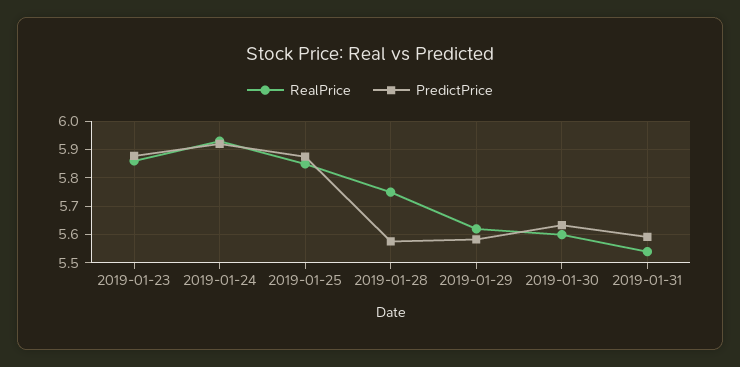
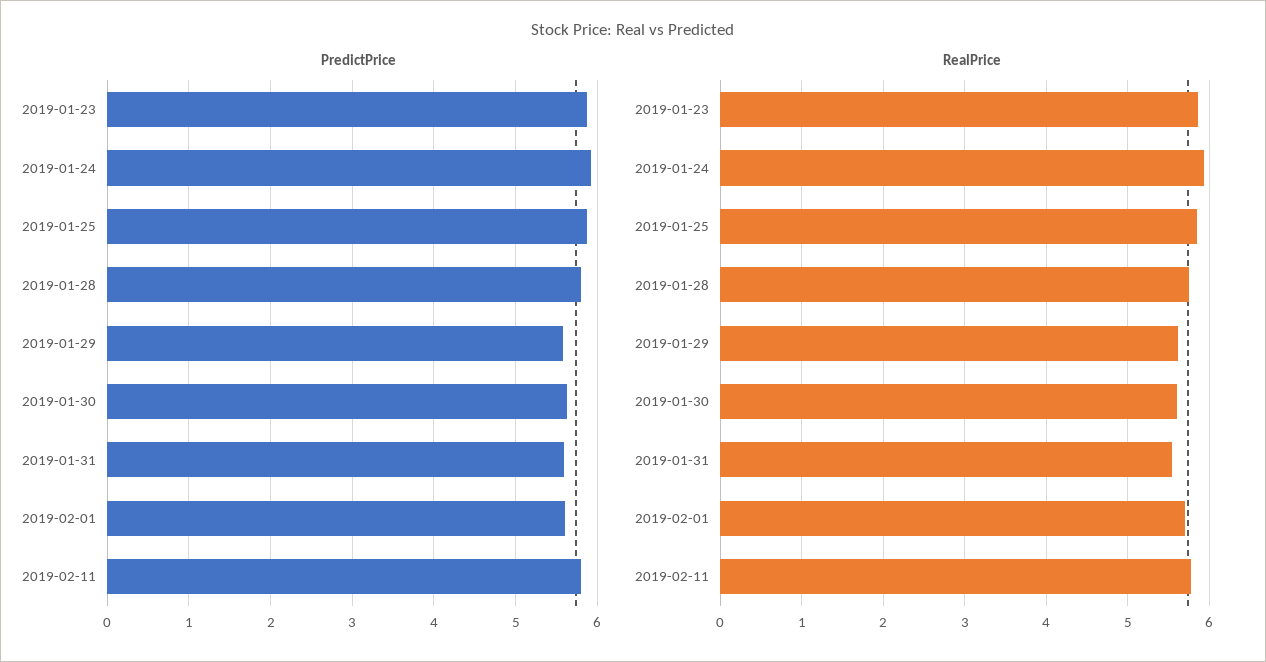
PredictPrice, 2019-01-28: 5.575 -> 5.8
PredictPrice, 2019-02-01: none -> 5.6
PredictPrice, 2019-02-11: none -> 5.8
RealPrice, 2019-02-01: none -> 5.7
RealPrice, 2019-02-11: none -> 5.8

